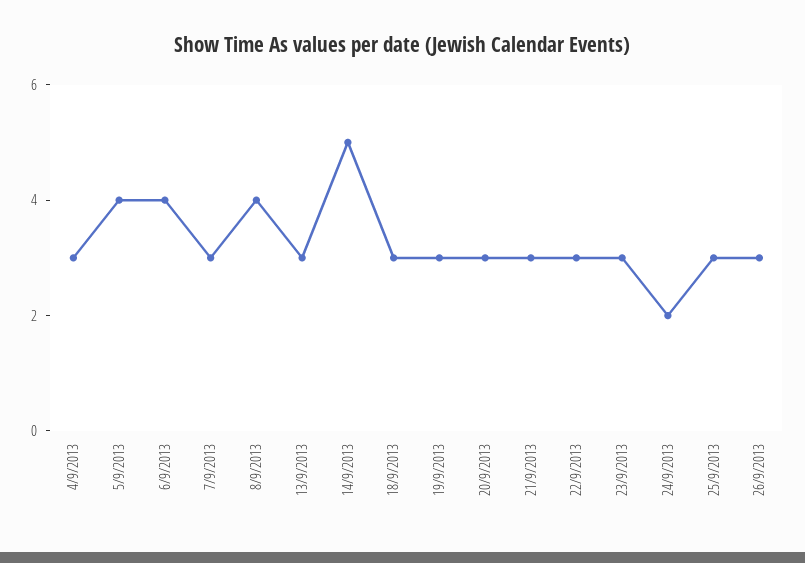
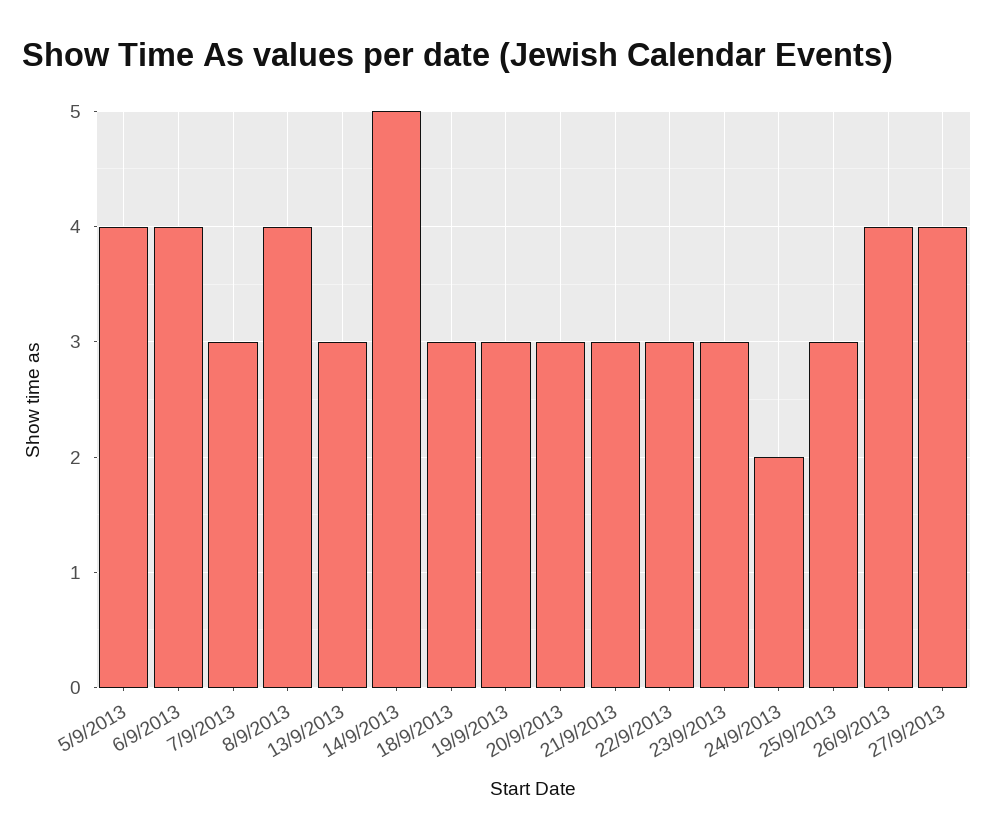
4/9/2013: 3 -> none
26/9/2013: 3 -> 4
27/9/2013: none -> 4

